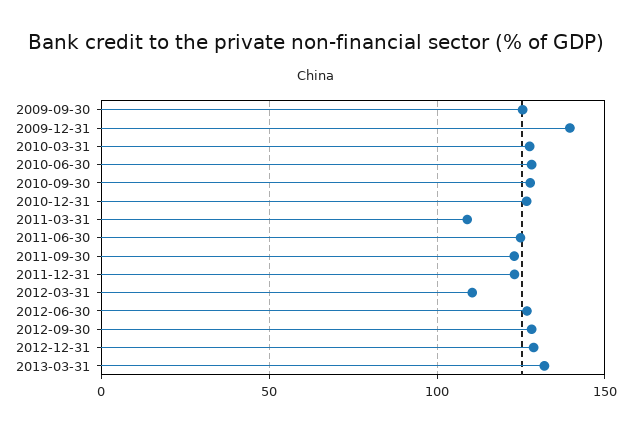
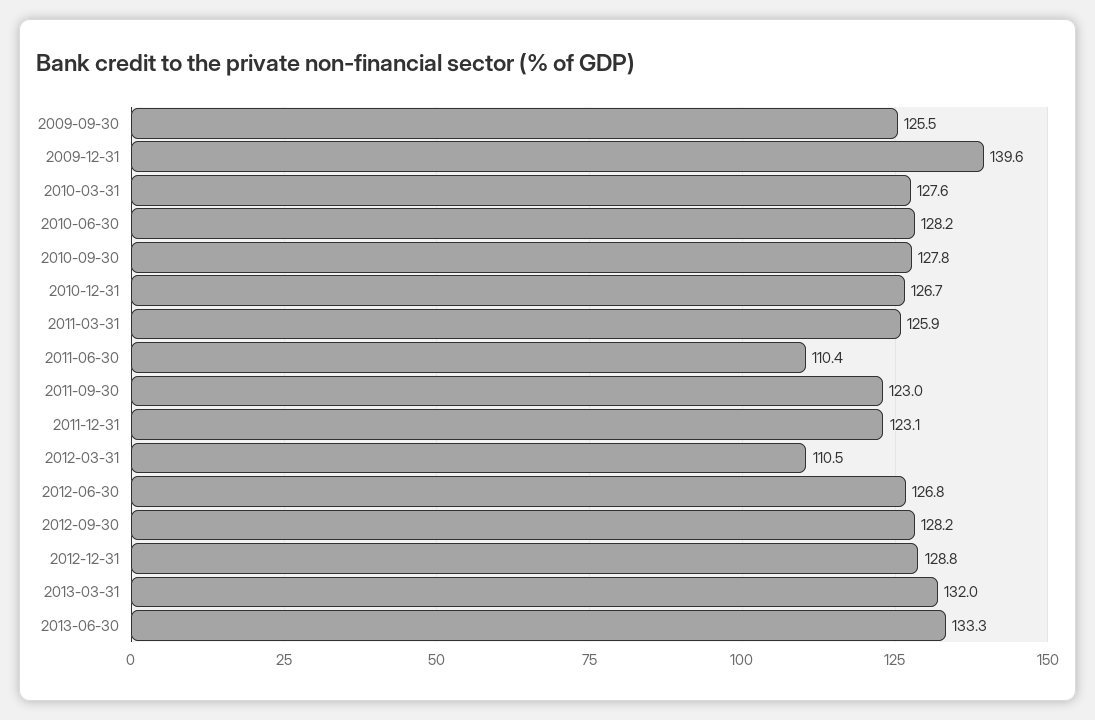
2011-03-31: 110 -> 125.9
2011-06-30: 125 -> 110.4
2013-06-30: none -> 133.3

